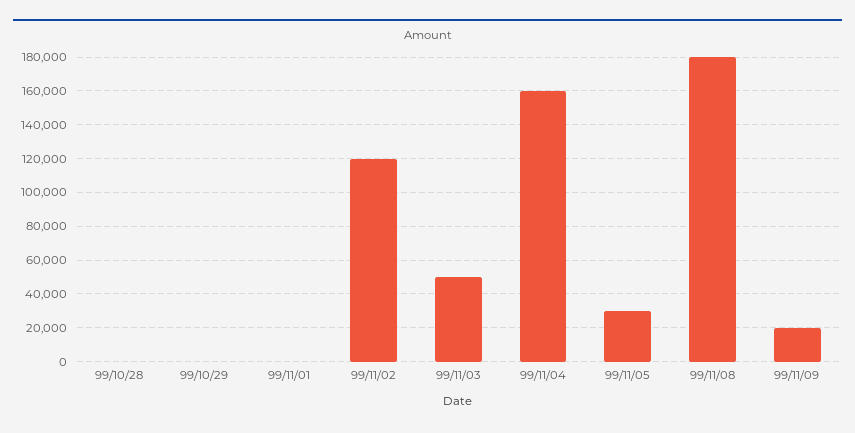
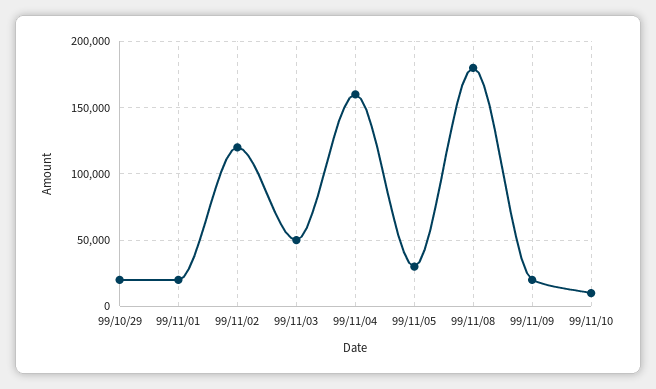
99/10/28: 0 -> none
99/10/29: 0 -> 20000
99/11/01: 0 -> 20000
99/11/10: none -> 10000

